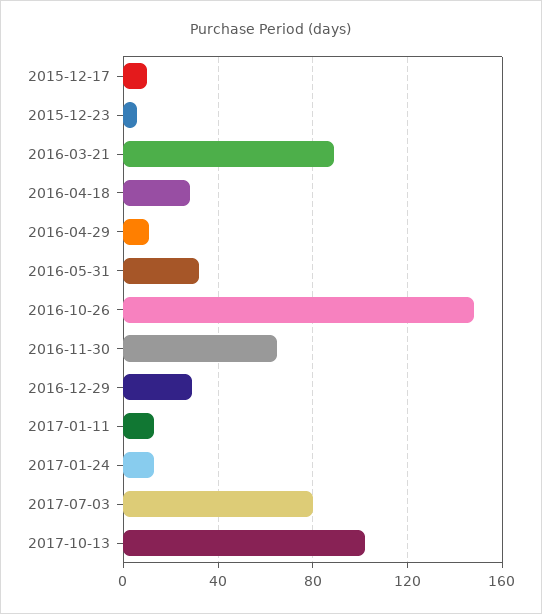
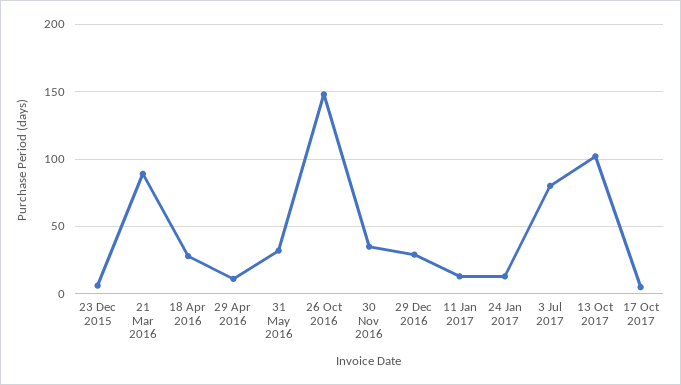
2015-12-17: 10 -> none
2016-11-30: 65 -> 35
17 Oct 2017: none -> 5

